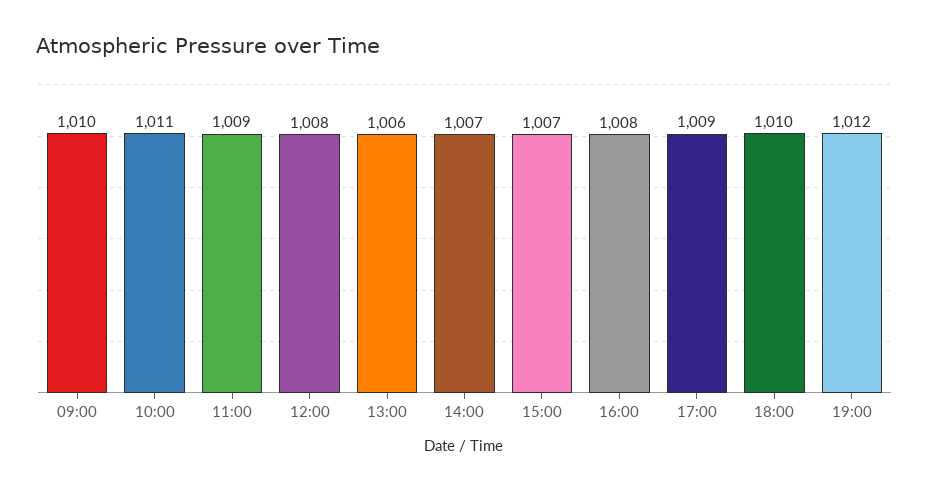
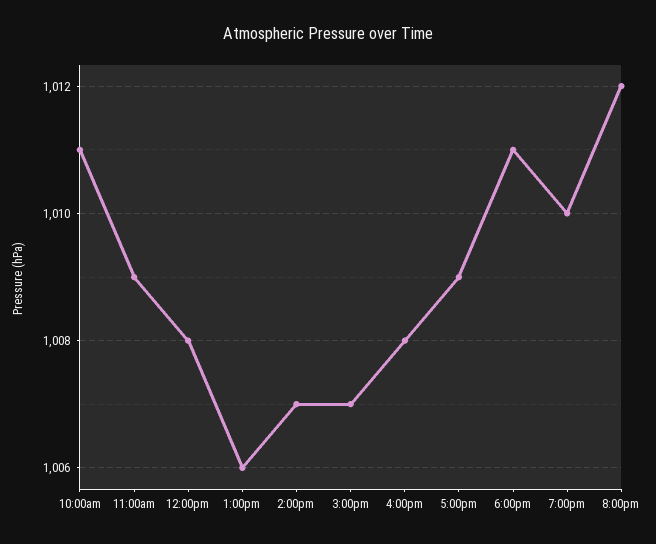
09:00: 1010 -> none
18:00: 1010 -> 1011
19:00: 1012 -> 1010
8:00pm: none -> 1012

